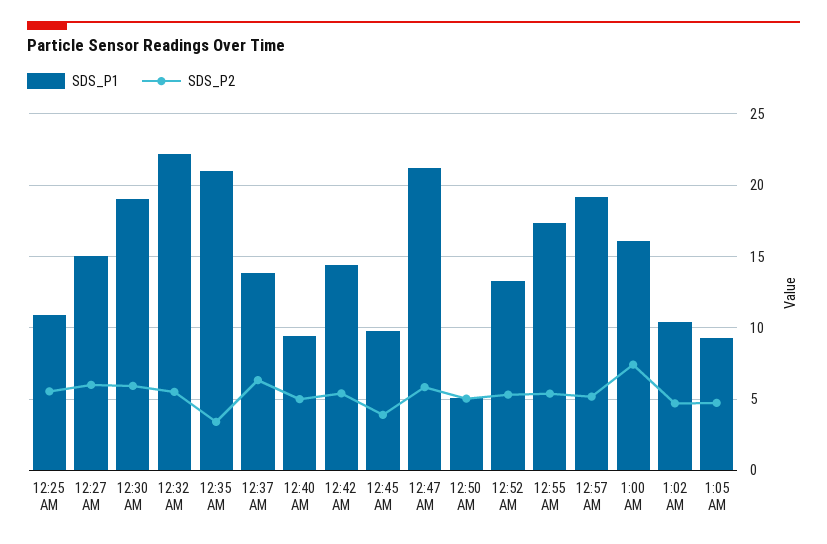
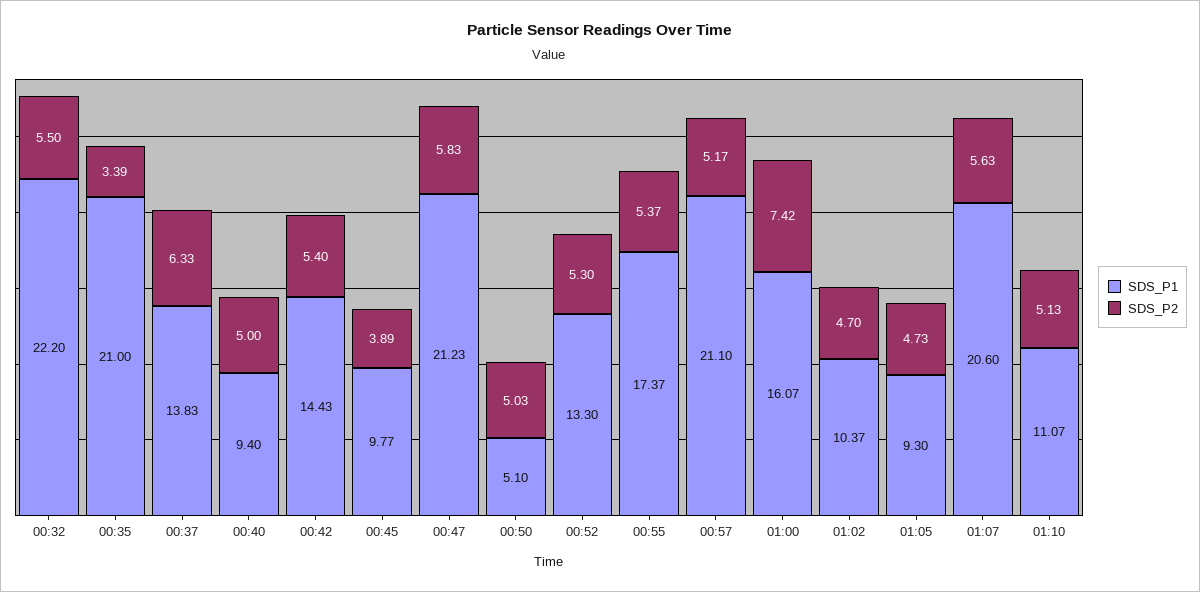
SDS_P1, 12:25 AM: 11 -> none
SDS_P2, 12:25 AM: 5.5 -> none
SDS_P1, 12:27 AM: 15 -> none
SDS_P2, 12:27 AM: 6 -> none
SDS_P1, 12:30 AM: 19 -> none
SDS_P2, 12:30 AM: 6 -> none
SDS_P1, 12:57 AM: 19 -> 21.1
SDS_P1, 01:07: none -> 20.6
SDS_P2, 01:07: none -> 5.63
SDS_P1, 01:10: none -> 11.07
SDS_P2, 01:10: none -> 5.13

